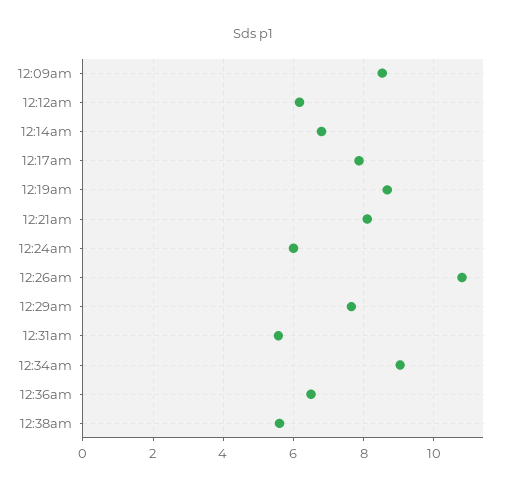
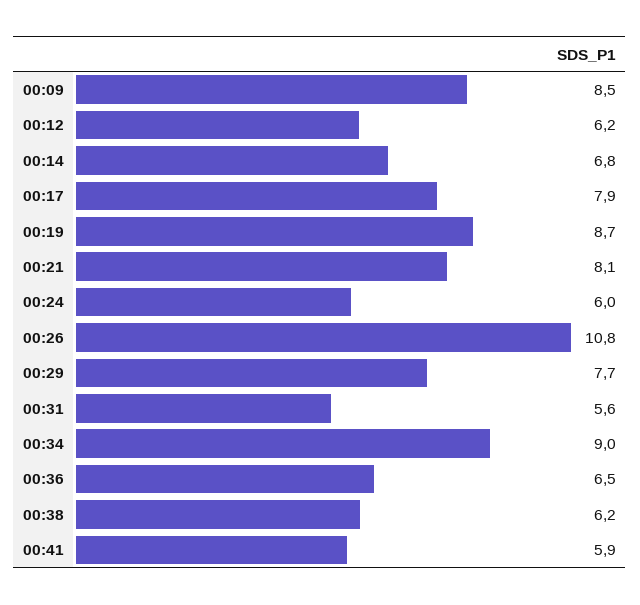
12:38am: 5.6 -> 6.2
00:41: none -> 5.9

